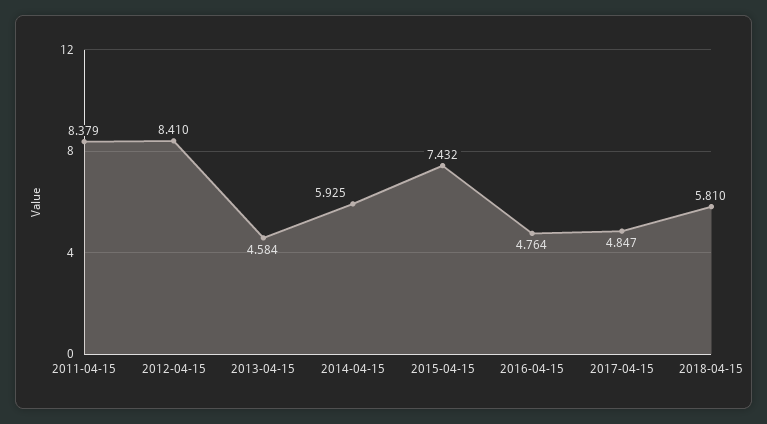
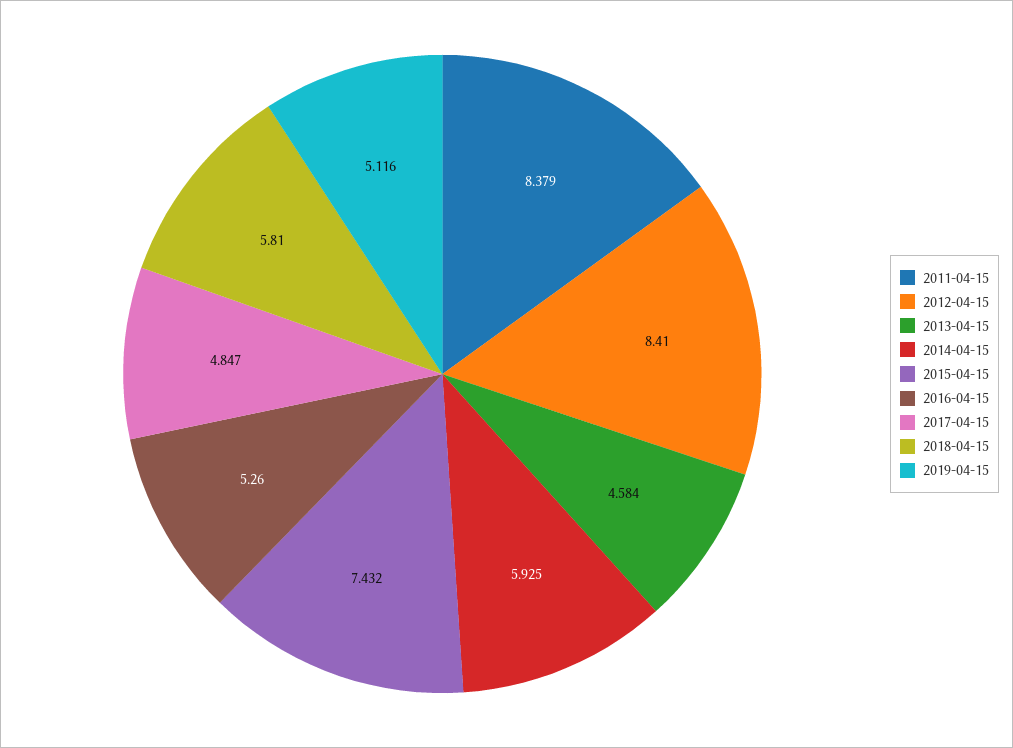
2016-04-15: 4.764 -> 5.26
2019-04-15: none -> 5.116

